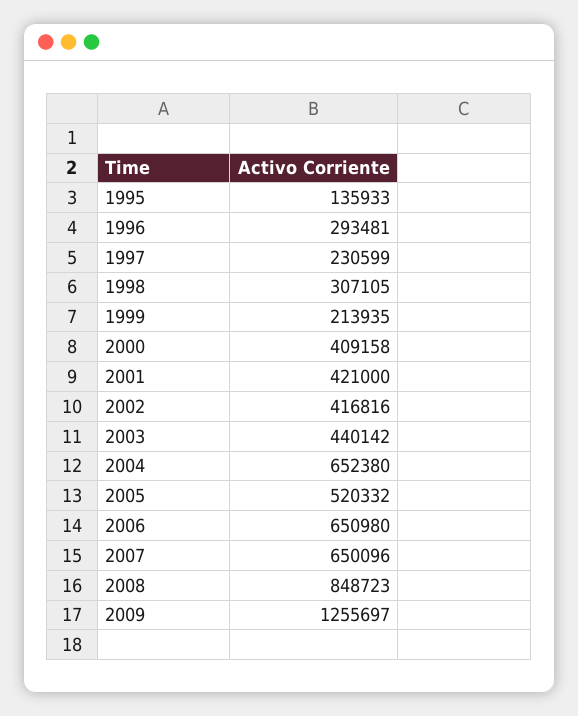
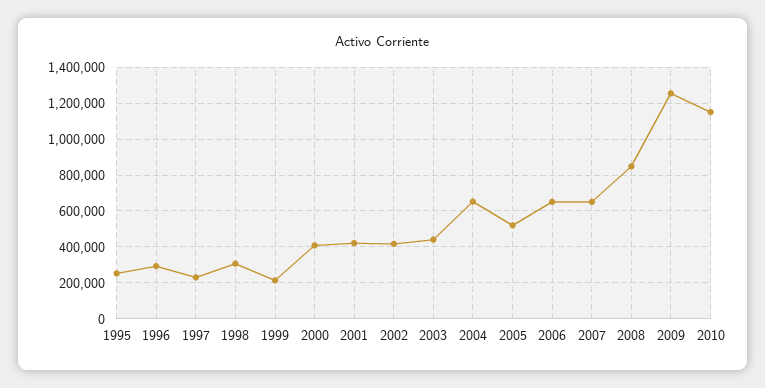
1995: 135933 -> 250000
2010: none -> 1150000

